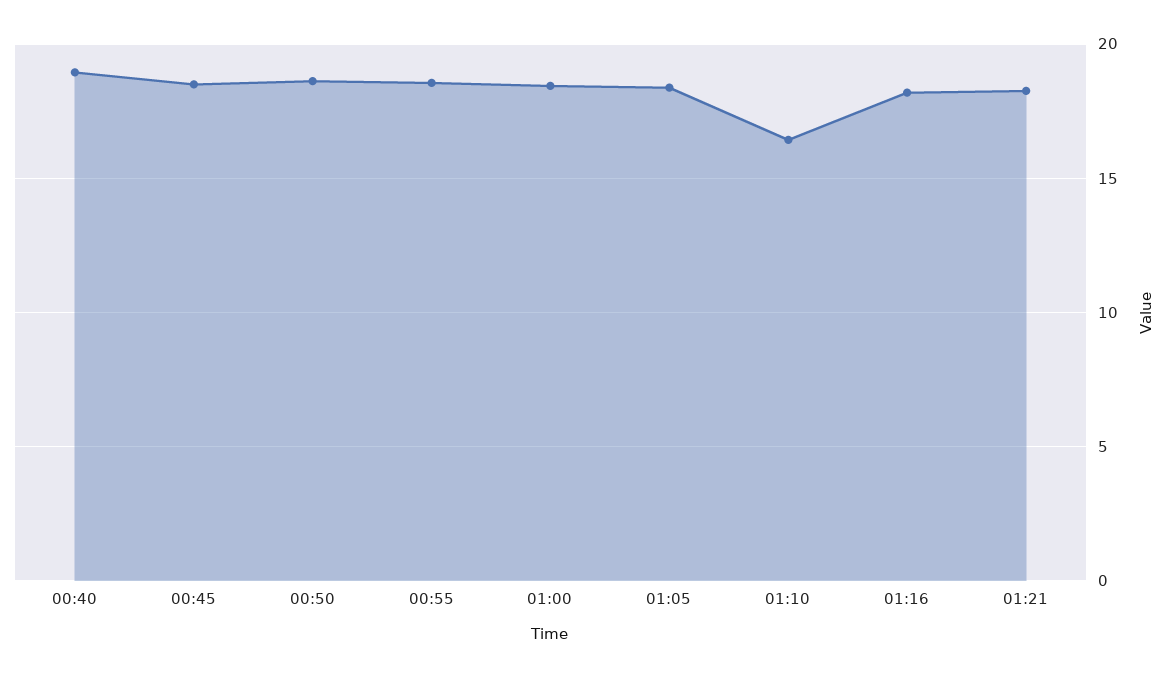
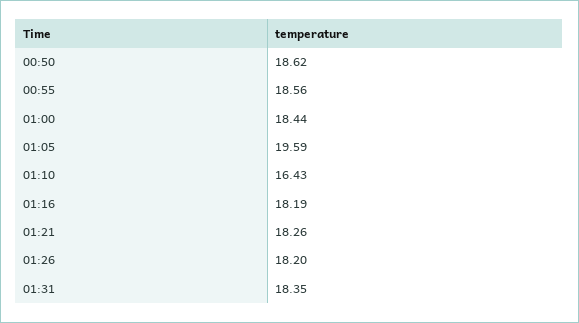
00:40: 19 -> none
00:45: 18.5 -> none
01:05: 18.5 -> 19.59
01:26: none -> 18.2
01:31: none -> 18.35

